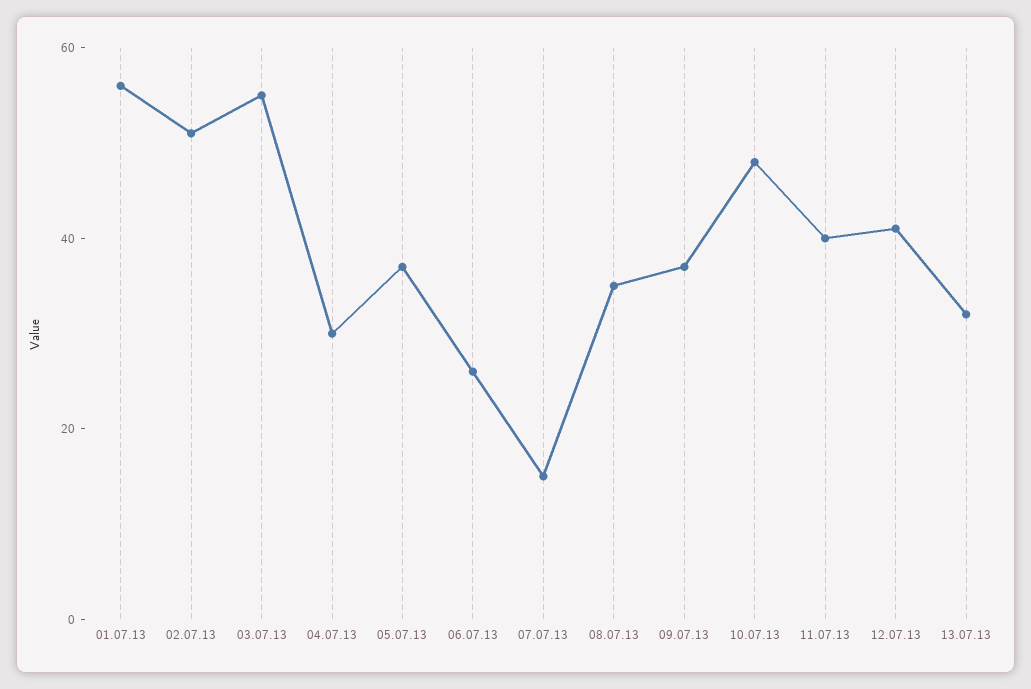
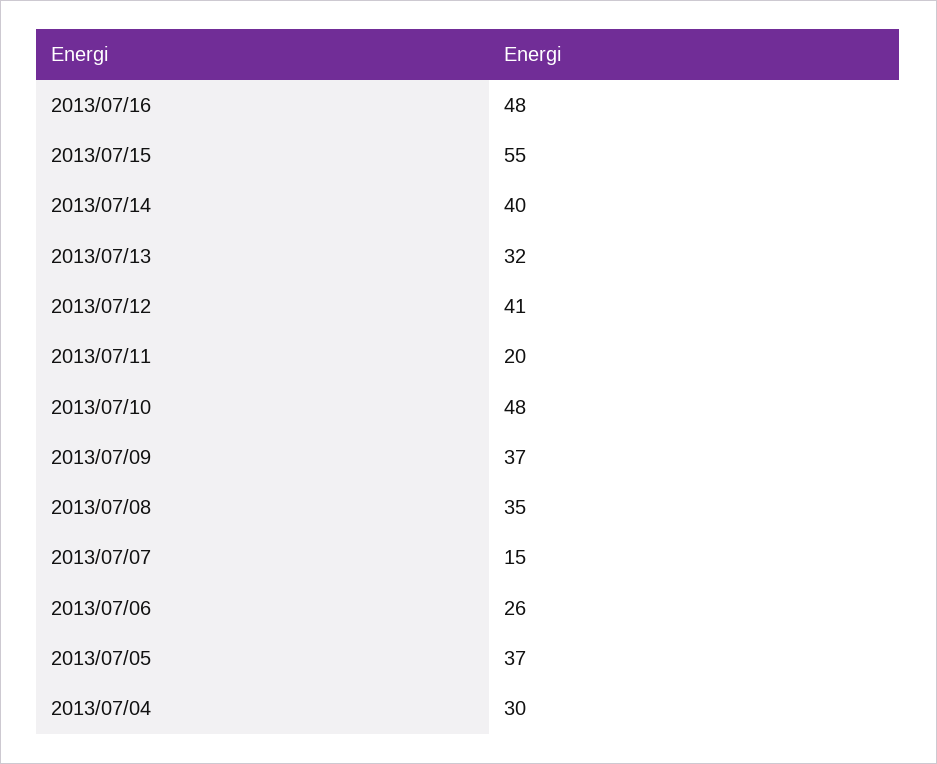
01.07.13: 55 -> none
02.07.13: 50 -> none
03.07.13: 55 -> none
11.07.13: 40 -> 20
2013/07/16: none -> 48
2013/07/15: none -> 55
2013/07/14: none -> 40

